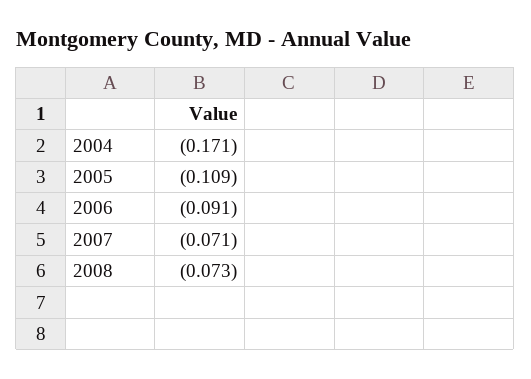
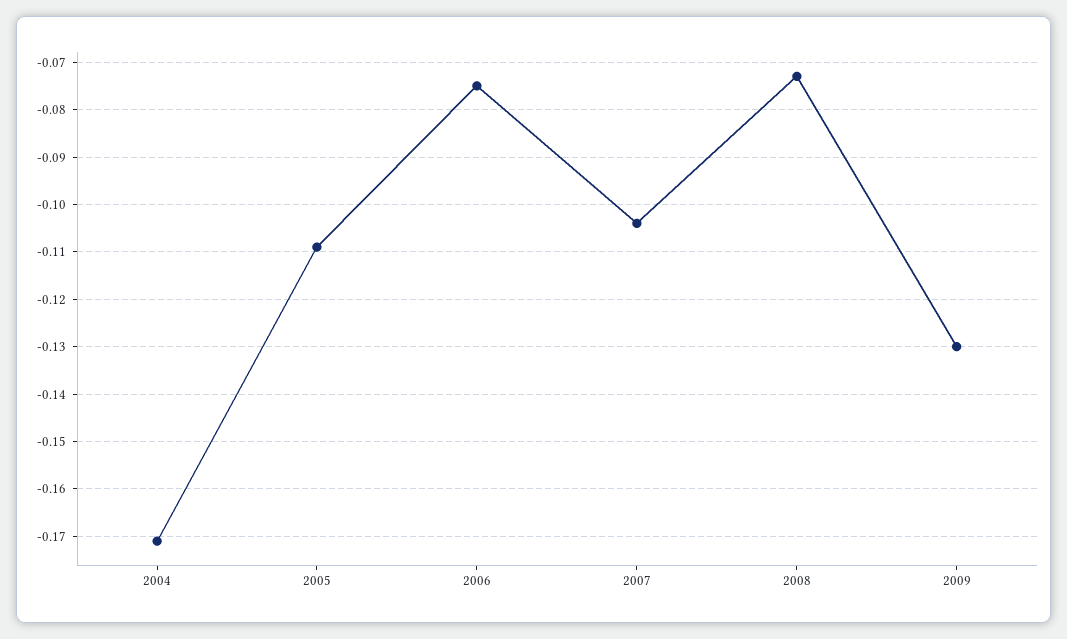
2006: -0.091 -> -0.075
2007: -0.071 -> -0.105
2009: none -> -0.13

